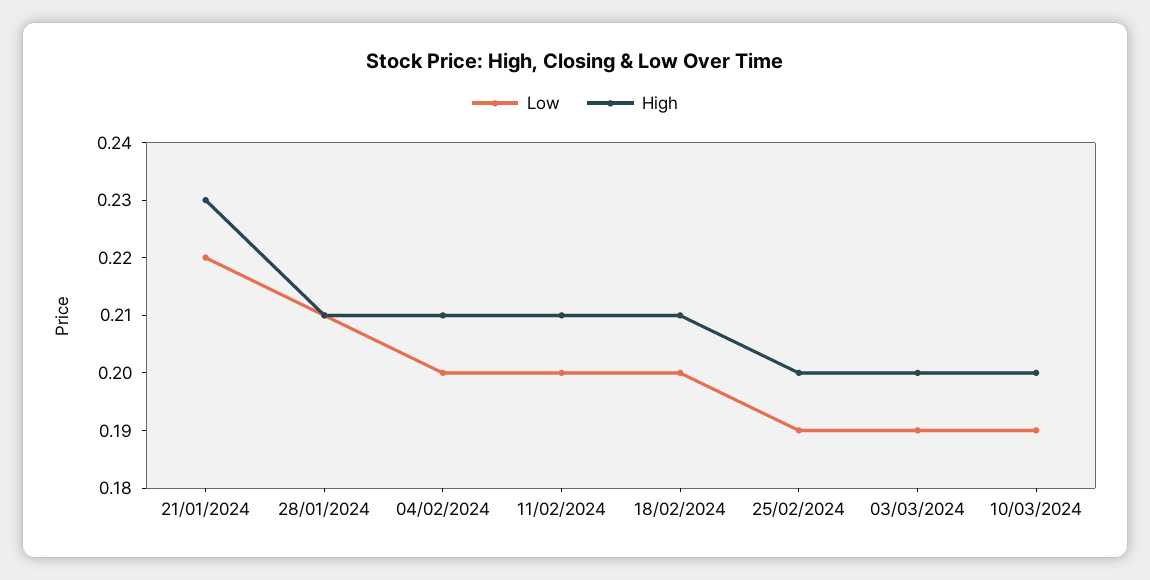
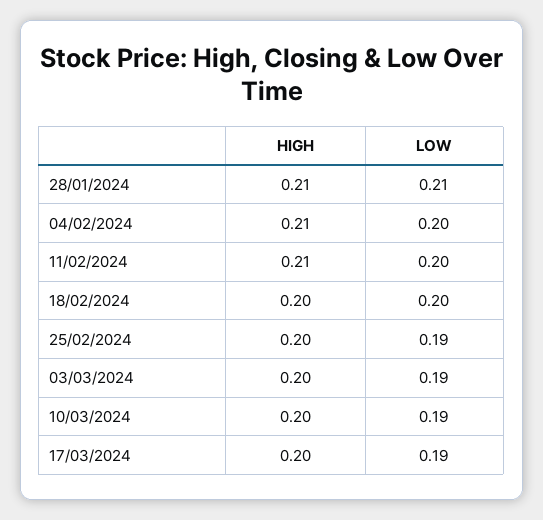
Low, 21/01/2024: 0.22 -> none
High, 21/01/2024: 0.23 -> none
High, 18/02/2024: 0.21 -> 0.2
High, 17/03/2024: none -> 0.2
Low, 17/03/2024: none -> 0.19

